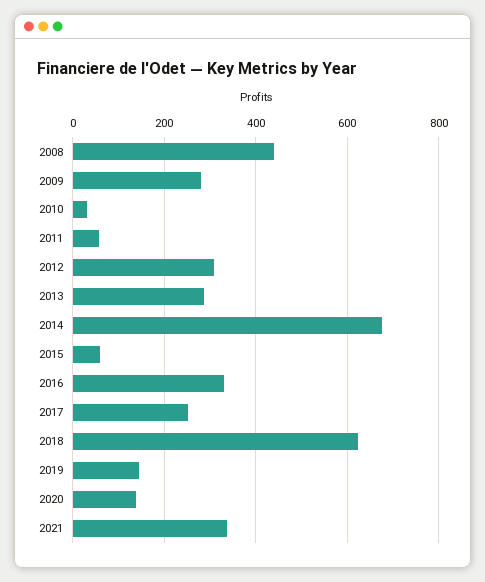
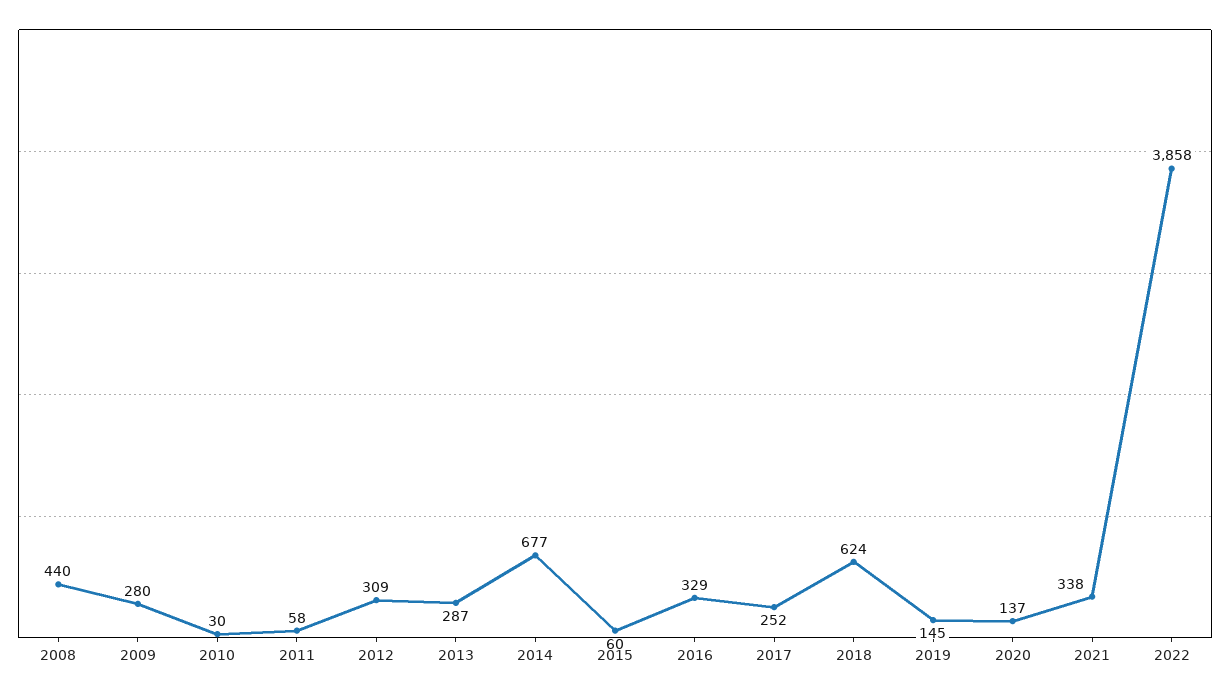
2022: none -> 3858

